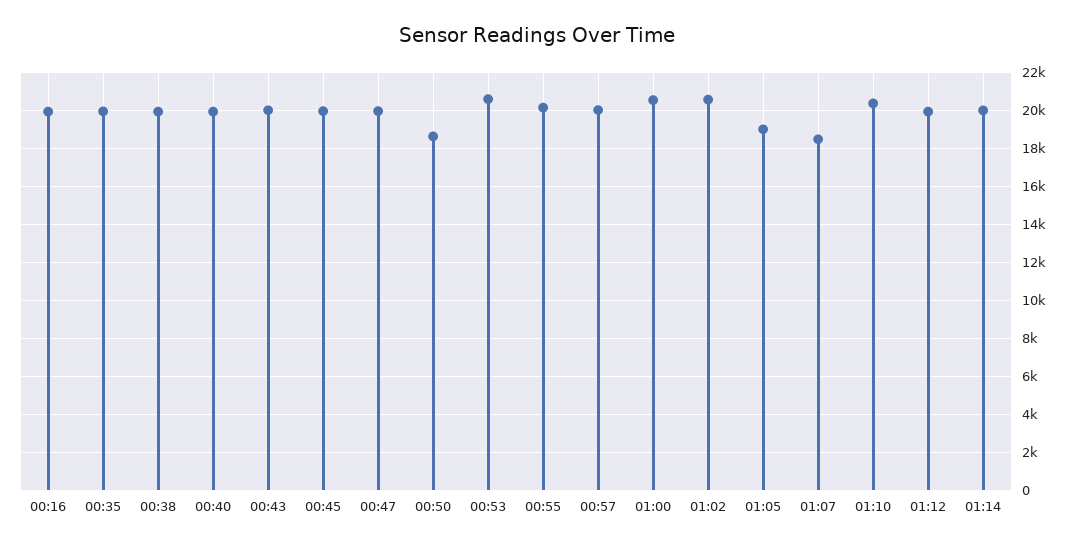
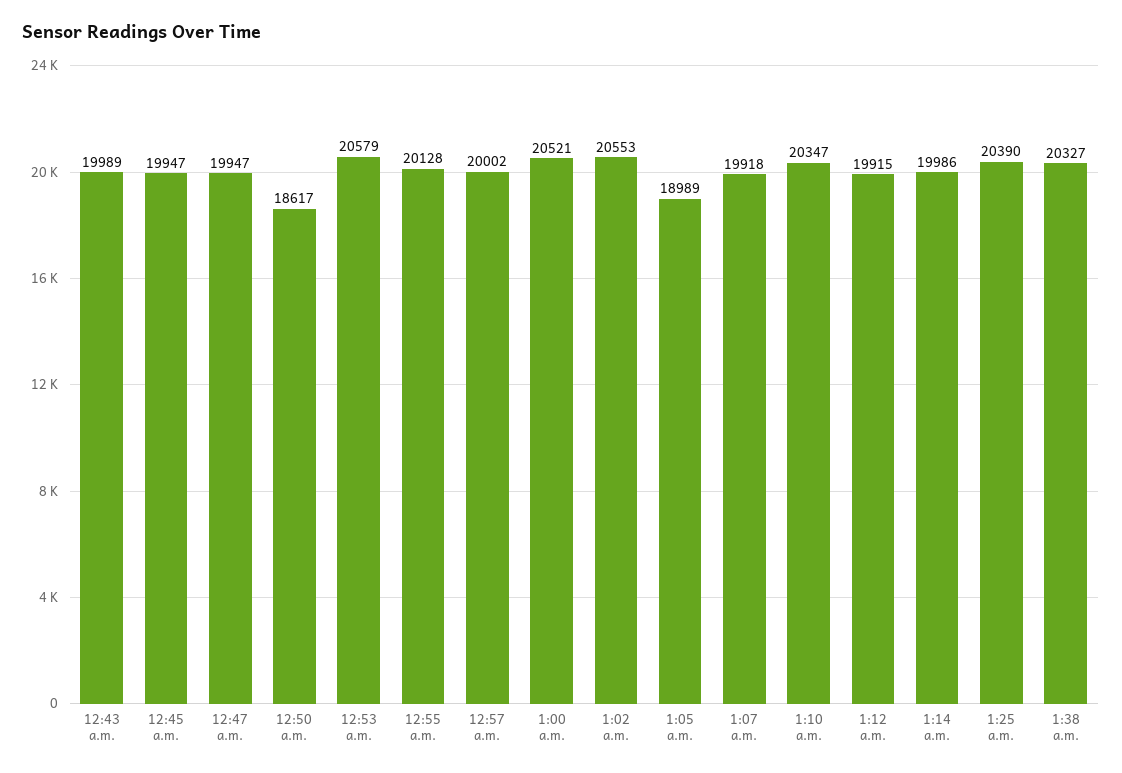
00:16: 20000 -> none
00:35: 20000 -> none
00:38: 20000 -> none
00:40: 20000 -> none
01:07: 18500 -> 19918
1:25 a.m.: none -> 20390
1:38 a.m.: none -> 20327

